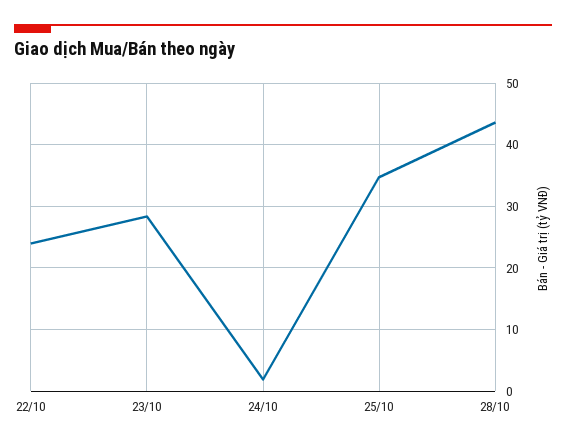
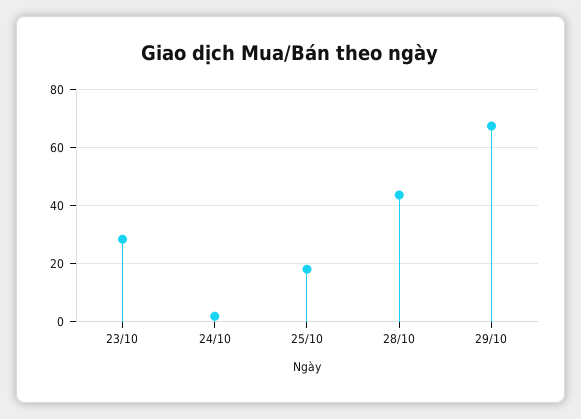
22/10: 24 -> none
25/10: 35 -> 17.5
29/10: none -> 67.5

